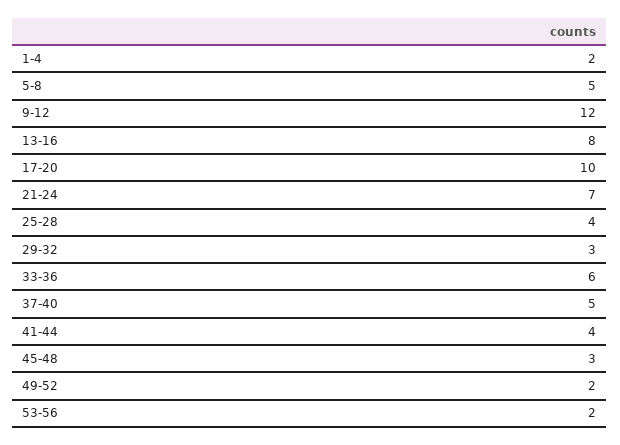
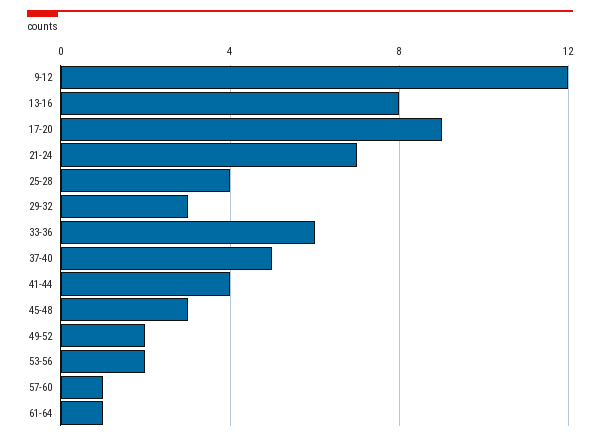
1-4: 2 -> none
5-8: 5 -> none
17-20: 10 -> 9
57-60: none -> 1
61-64: none -> 1

